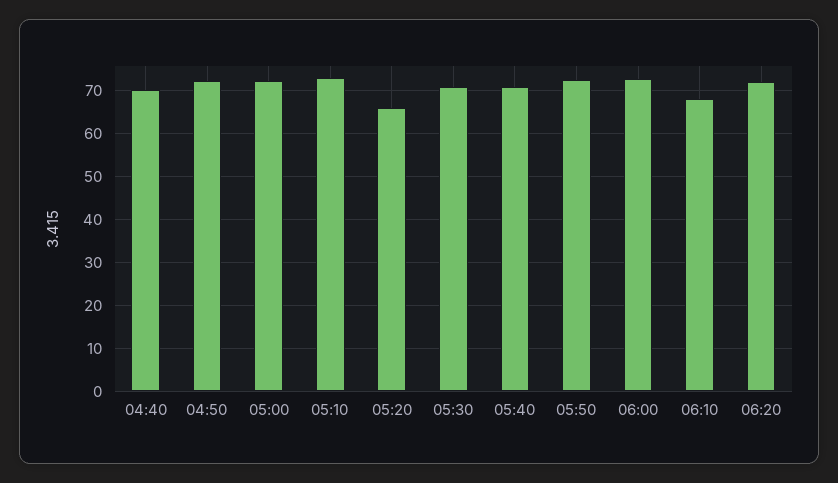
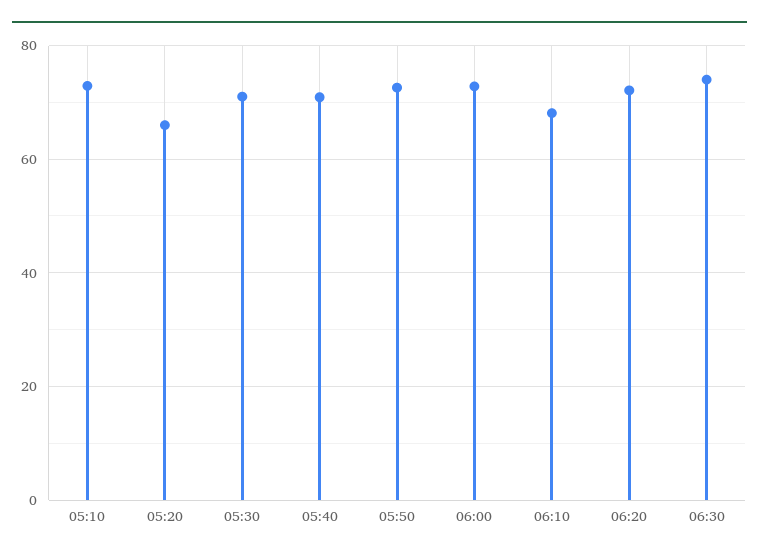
04:40: 70 -> none
04:50: 72 -> none
05:00: 72 -> none
06:30: none -> 74

